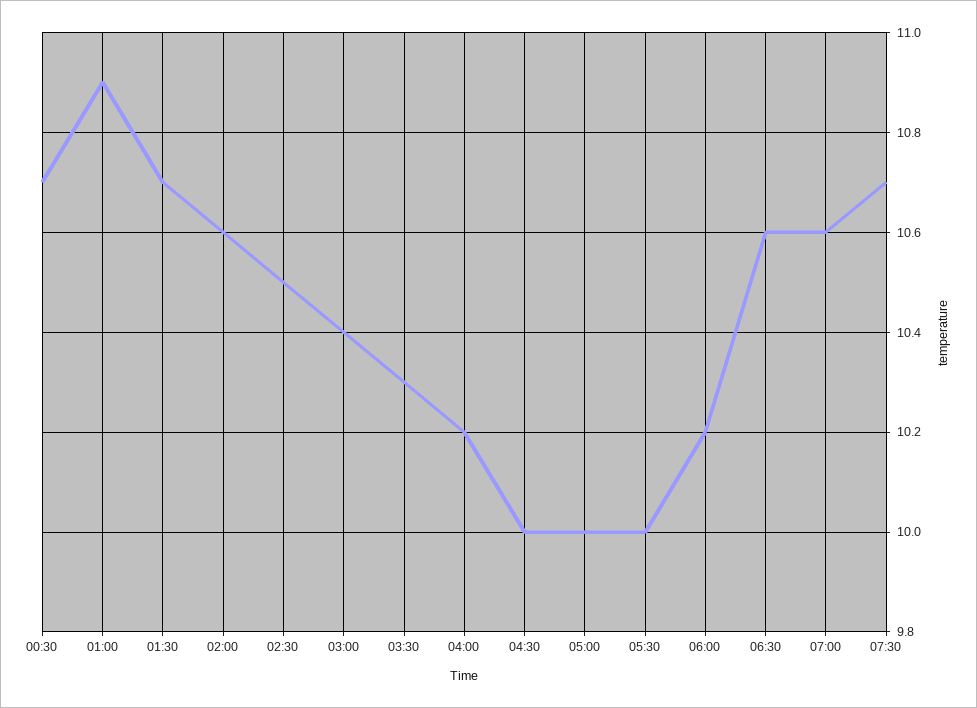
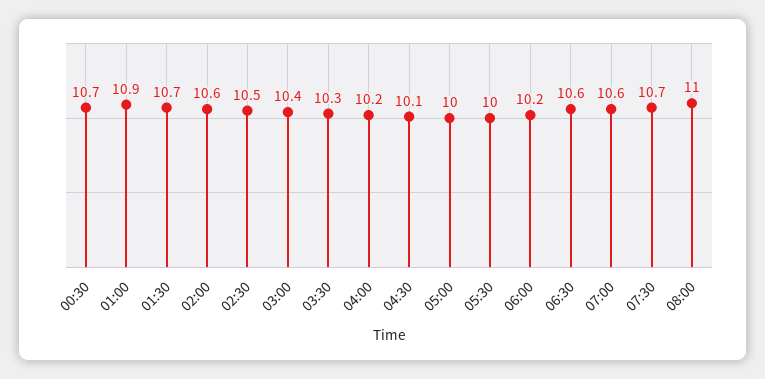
04:30: 10 -> 10.1
08:00: none -> 11

